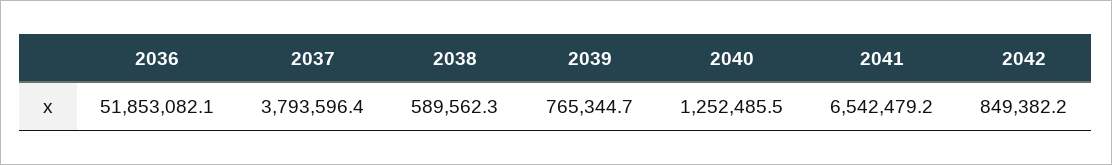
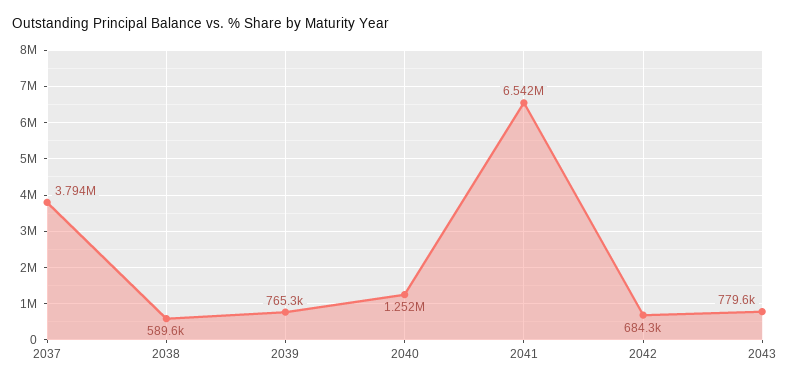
2036: 51853082.1 -> none
2042: 849382.2 -> 684300
2043: none -> 779600

